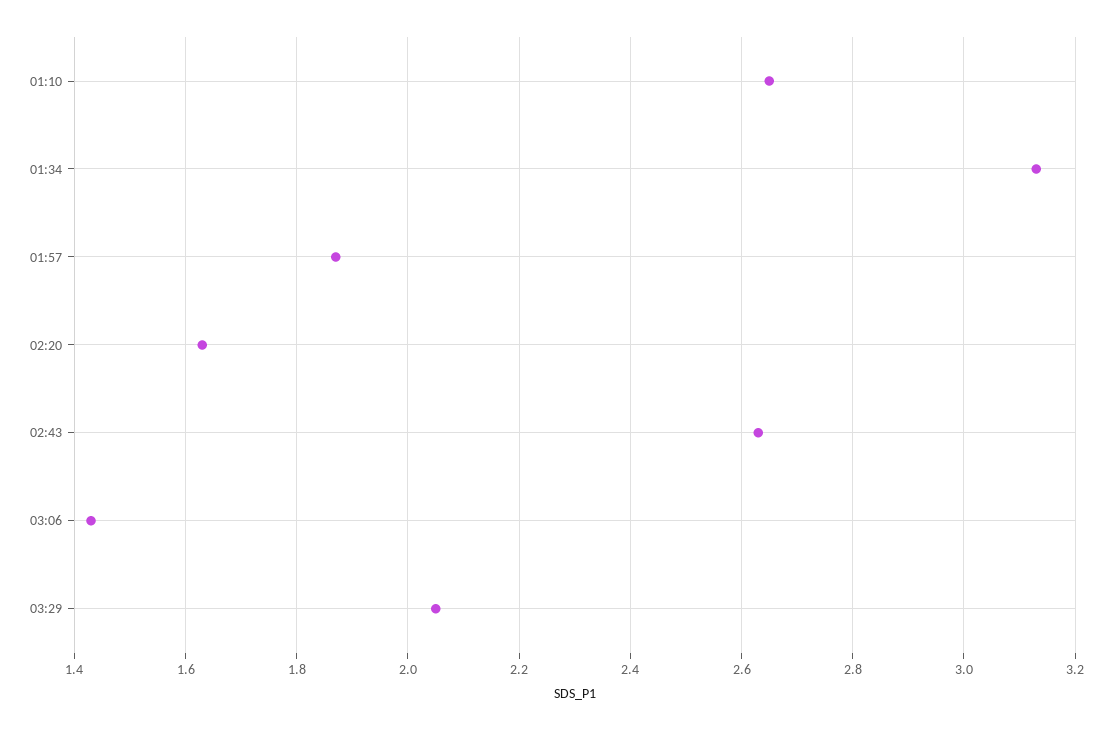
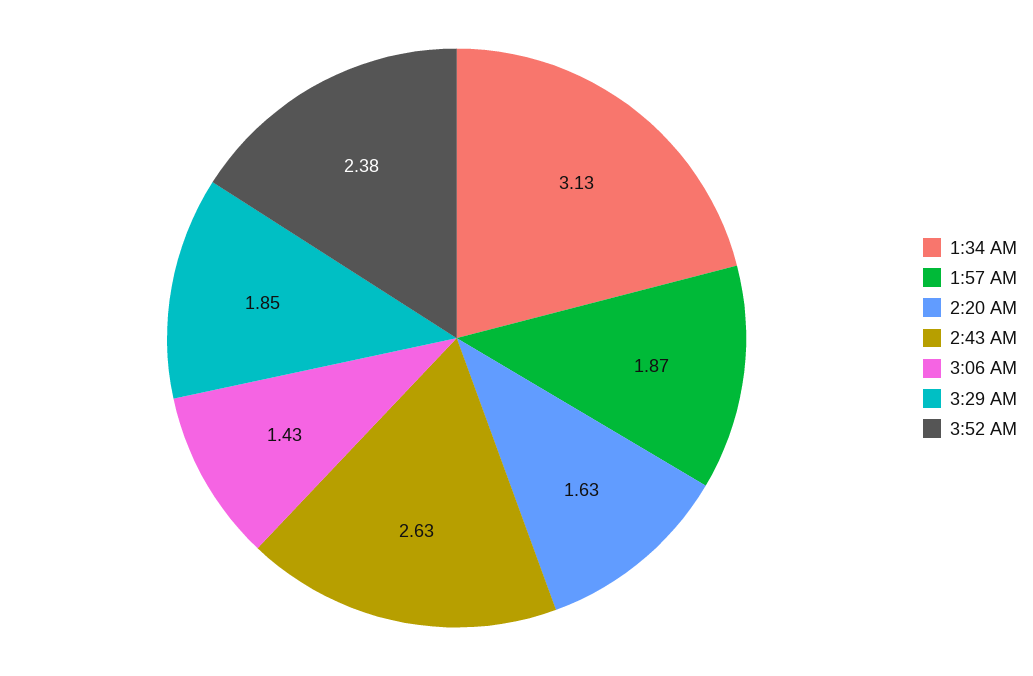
01:10: 2.65 -> none
03:29: 2.05 -> 1.85
3:52 AM: none -> 2.38

